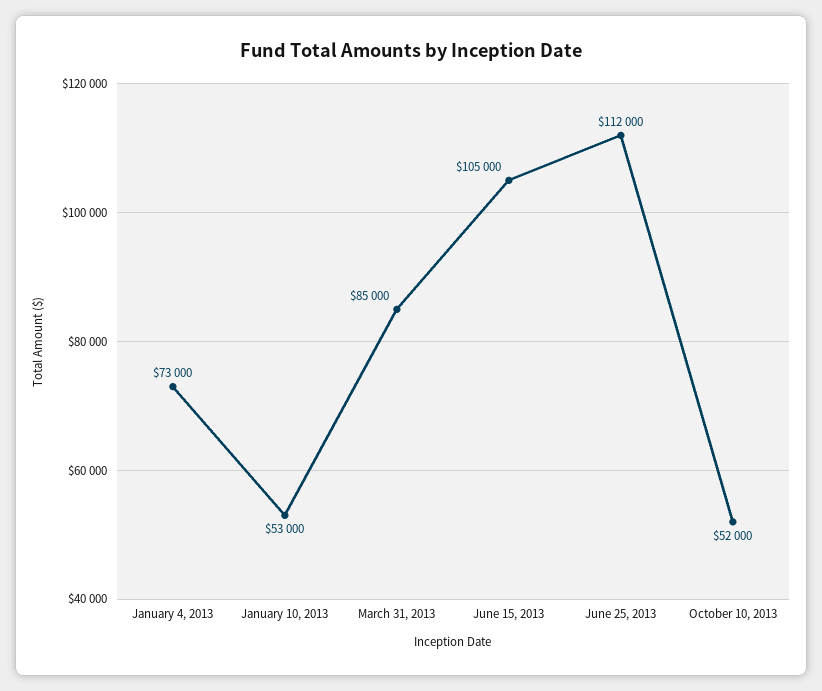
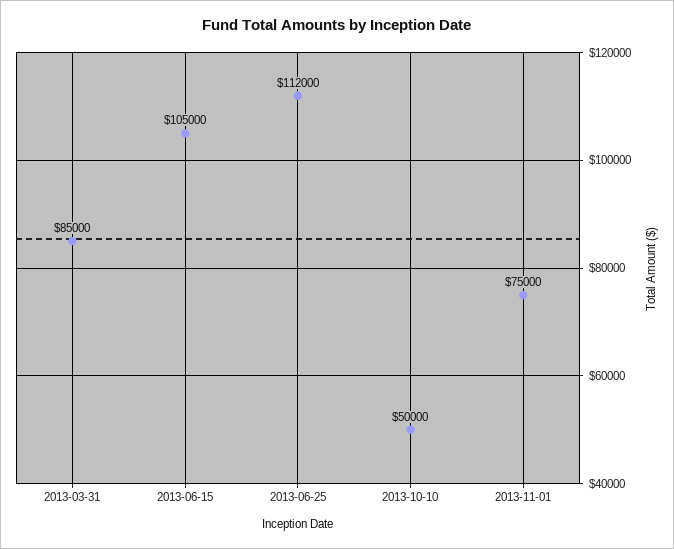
January 4, 2013: 73000 -> none
January 10, 2013: 53000 -> none
October 10, 2013: 52000 -> 50000
2013-11-01: none -> 75000

